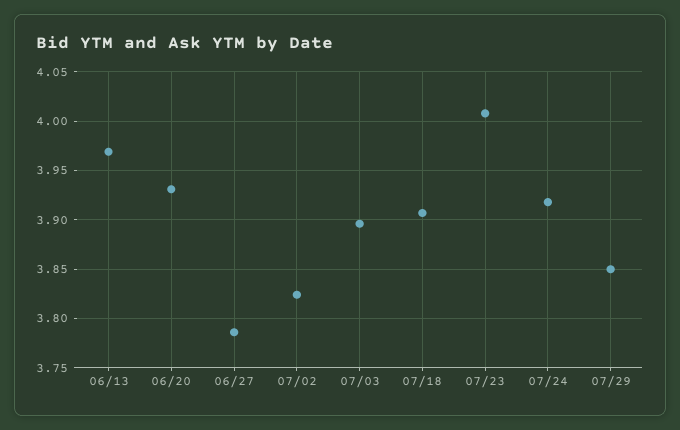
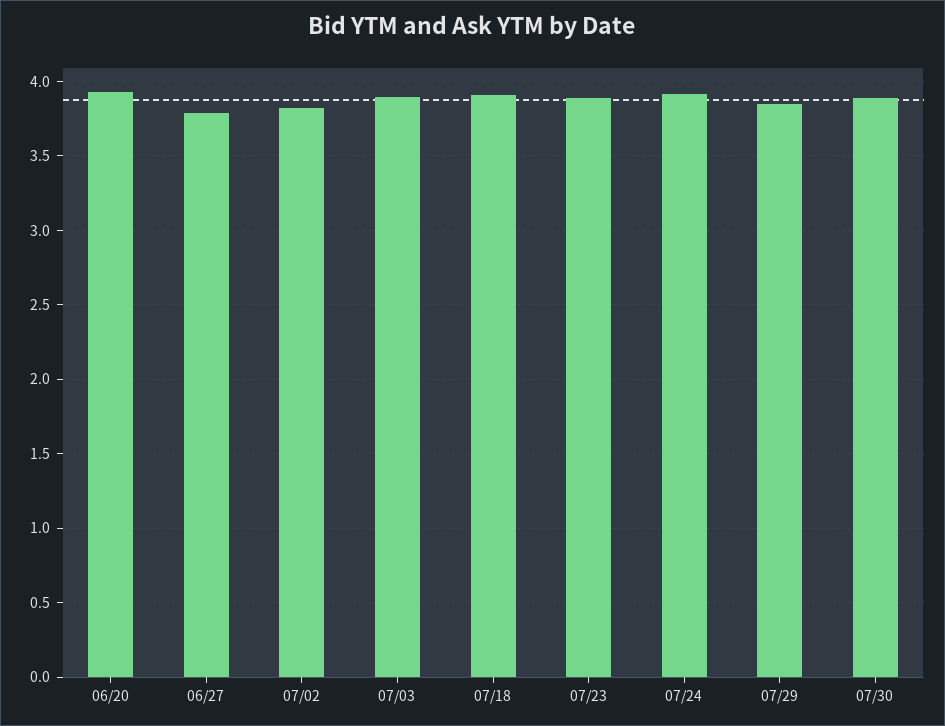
06/13: 3.97 -> none
07/23: 4.01 -> 3.9
07/30: none -> 3.9

